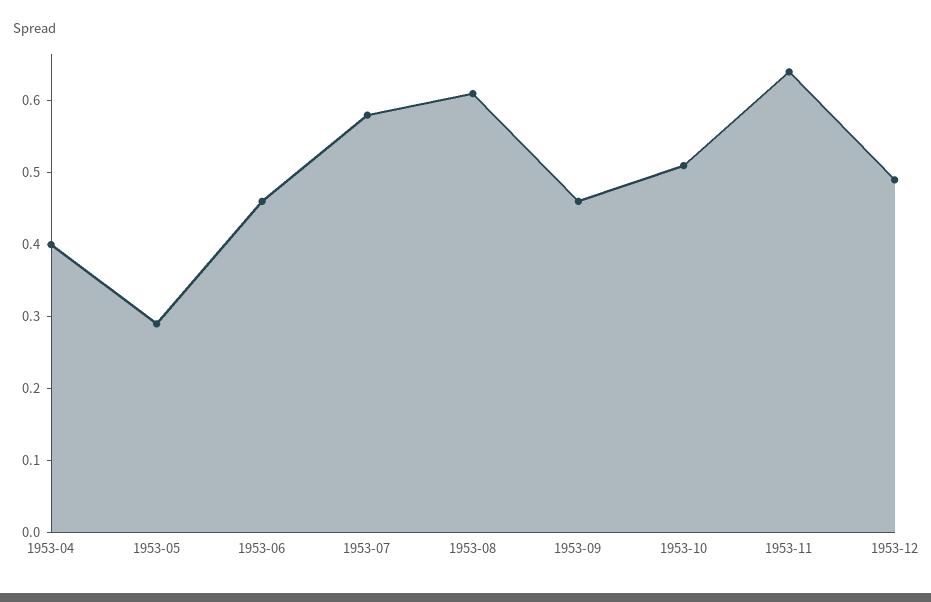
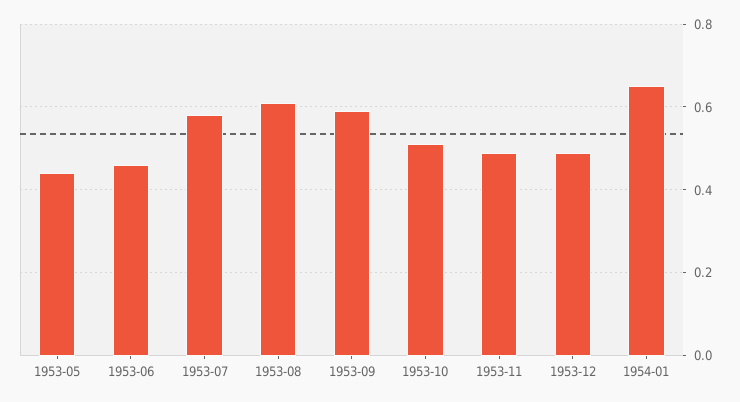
1953-04: 0.4 -> none
1953-05: 0.3 -> 0.45
1953-09: 0.45 -> 0.6
1953-11: 0.65 -> 0.5
1954-01: none -> 0.65

